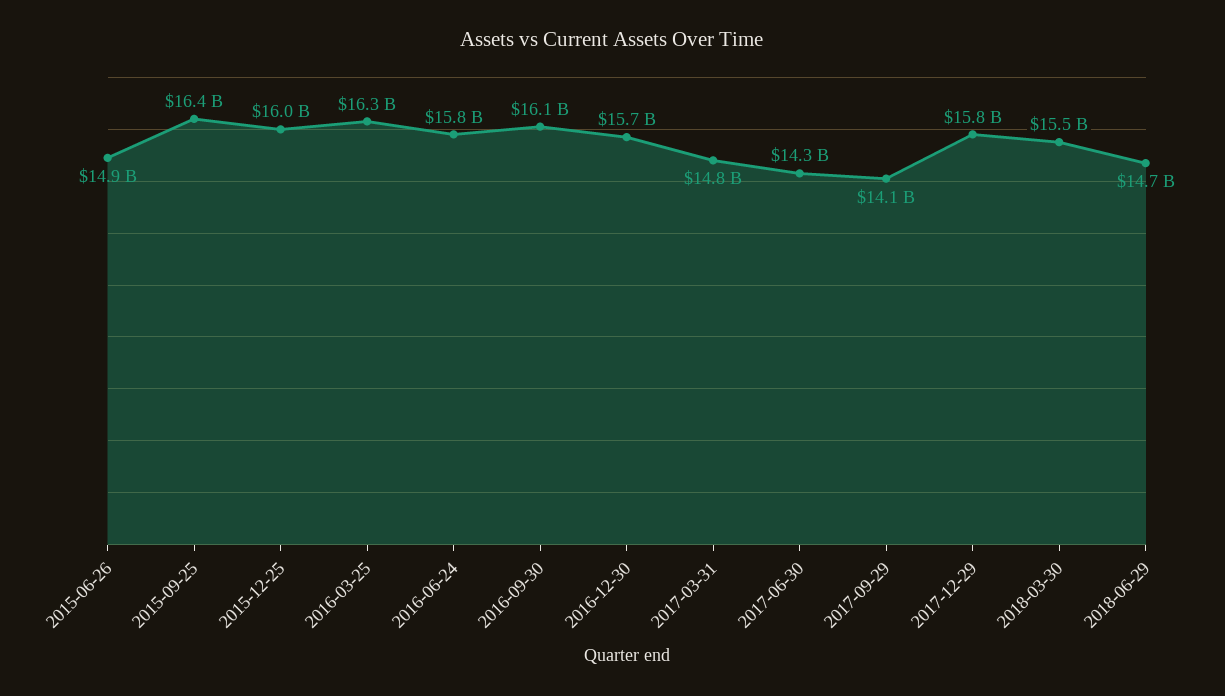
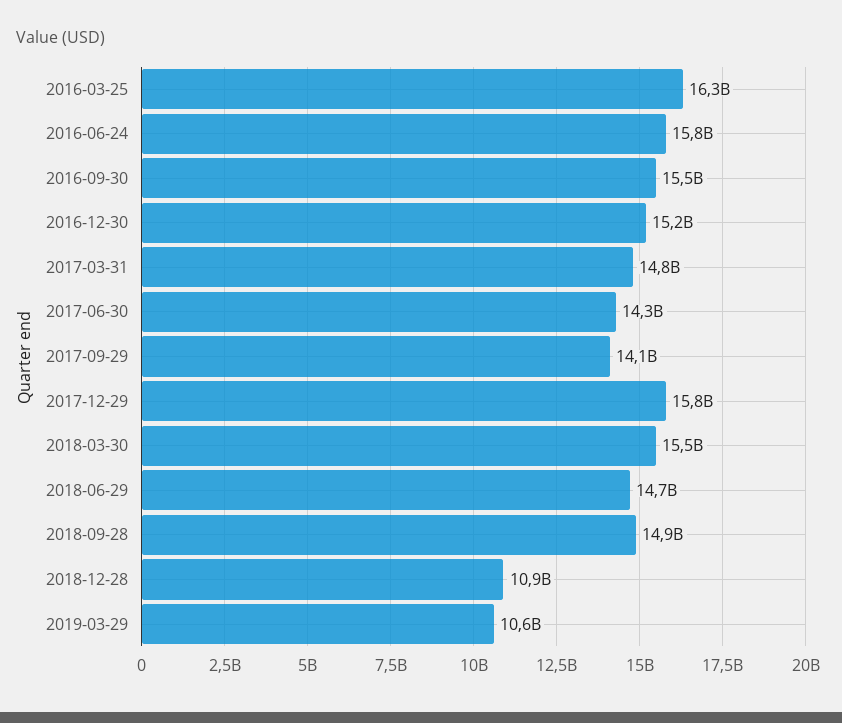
2015-06-26: 14900000000 -> none
2015-09-25: 16400000000 -> none
2015-12-25: 16000000000 -> none
2016-09-30: 16100000000 -> 15500000000
2016-12-30: 15700000000 -> 15200000000
2018-09-28: none -> 14900000000
2018-12-28: none -> 10900000000
2019-03-29: none -> 10600000000

